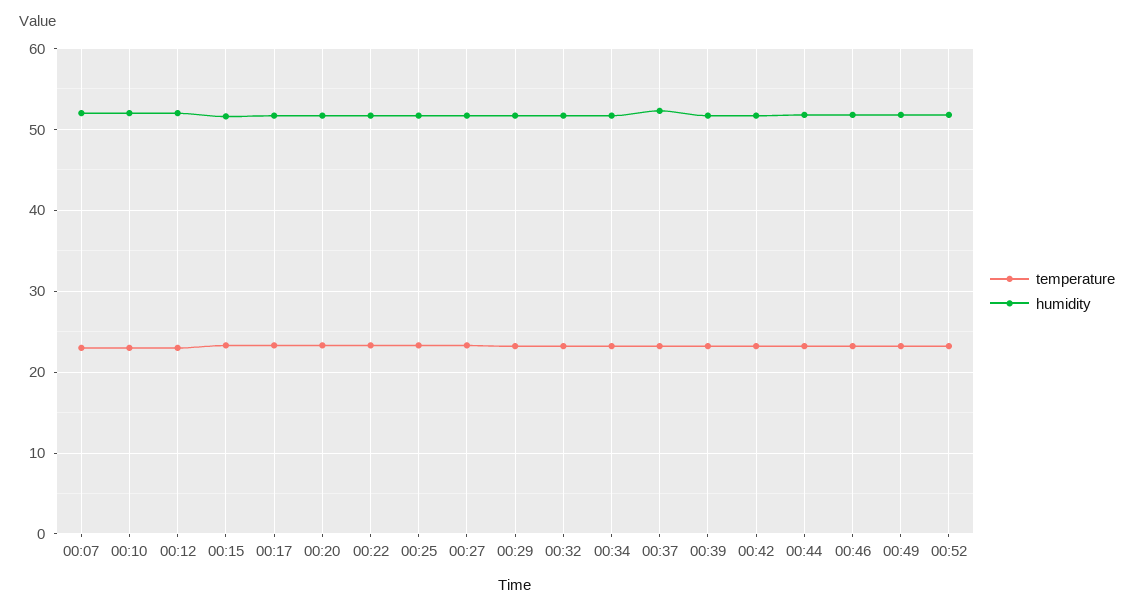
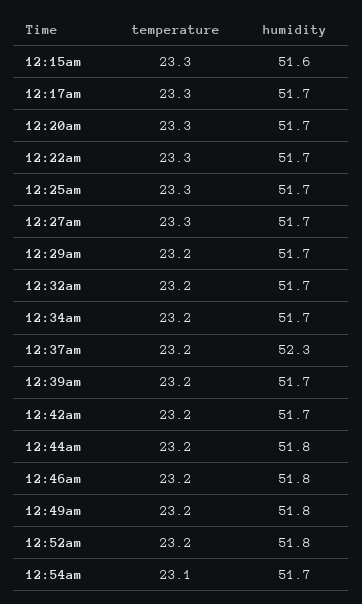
temperature, 00:07: 23 -> none
humidity, 00:07: 52 -> none
temperature, 00:10: 23 -> none
humidity, 00:10: 52 -> none
temperature, 00:12: 23 -> none
humidity, 00:12: 52 -> none
temperature, 12:54am: none -> 23.1
humidity, 12:54am: none -> 51.7

